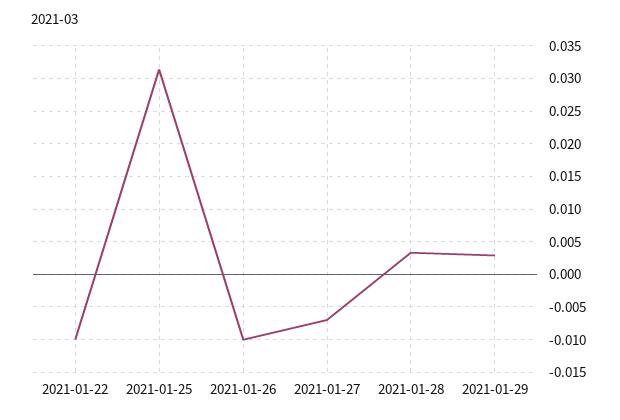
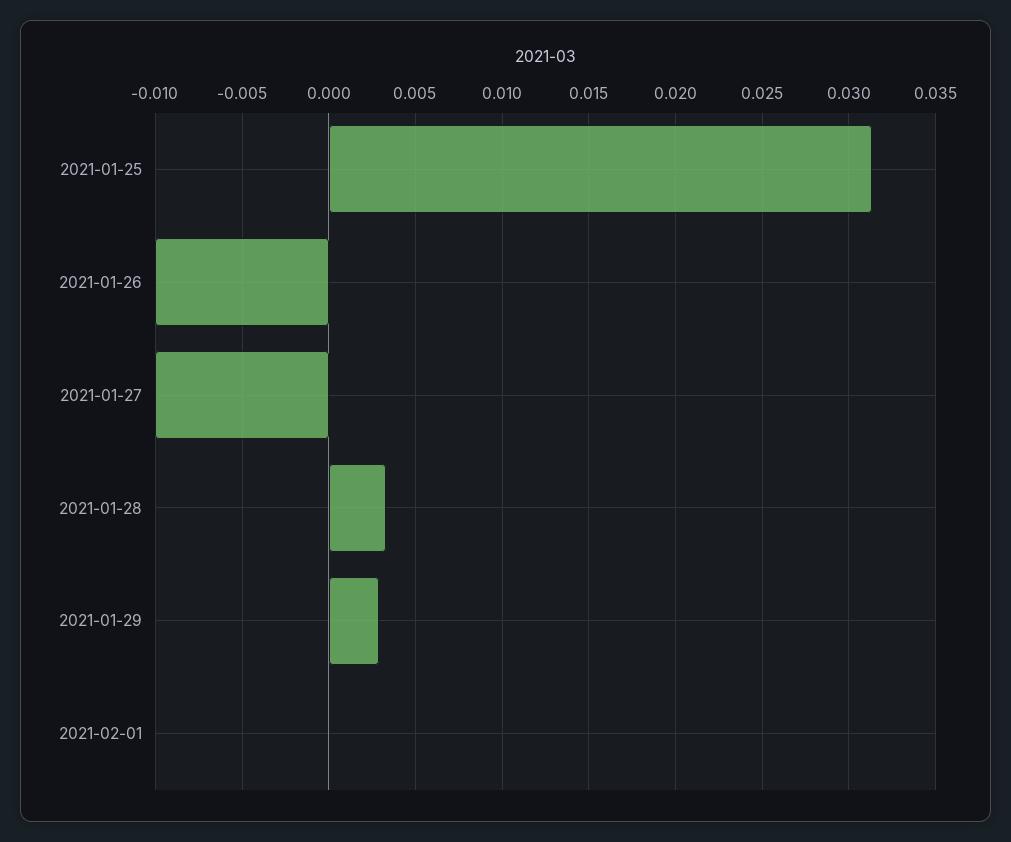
2021-01-22: -0.01 -> none
2021-01-27: -0.007 -> -0.01
2021-02-01: none -> 0

